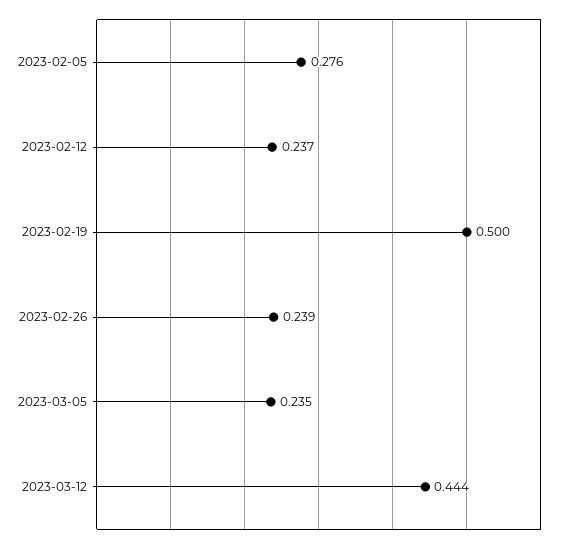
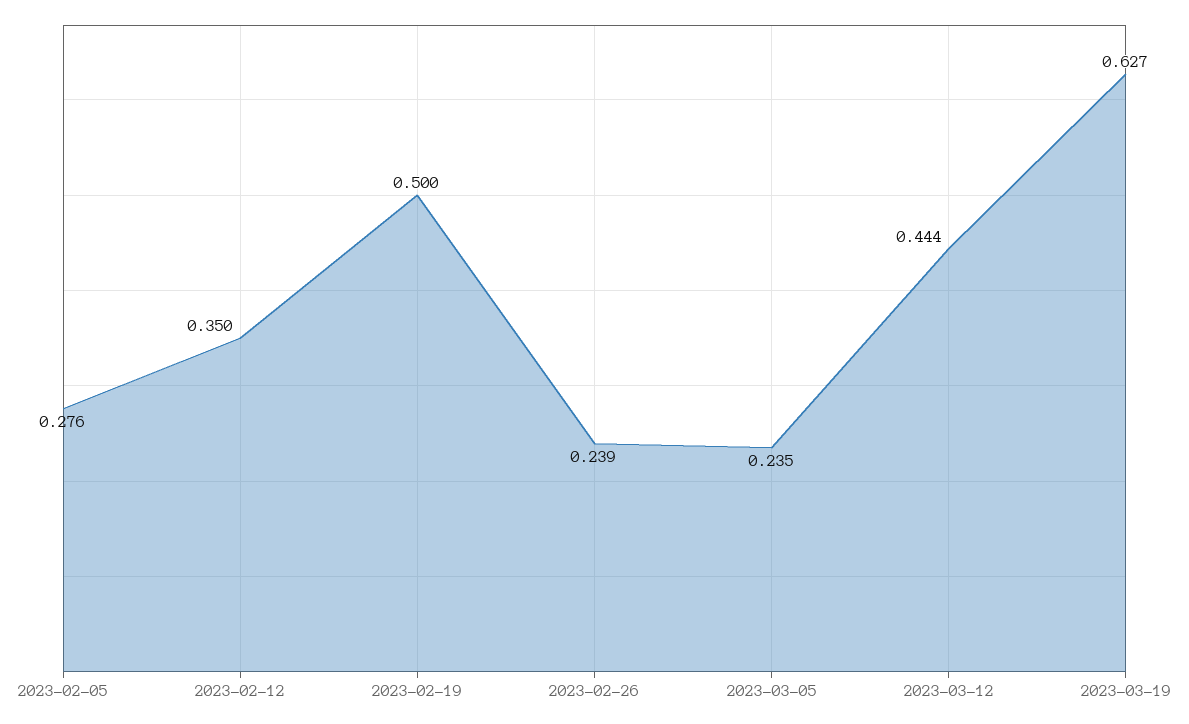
2023-02-12: 0.237 -> 0.35
2023-03-19: none -> 0.627

